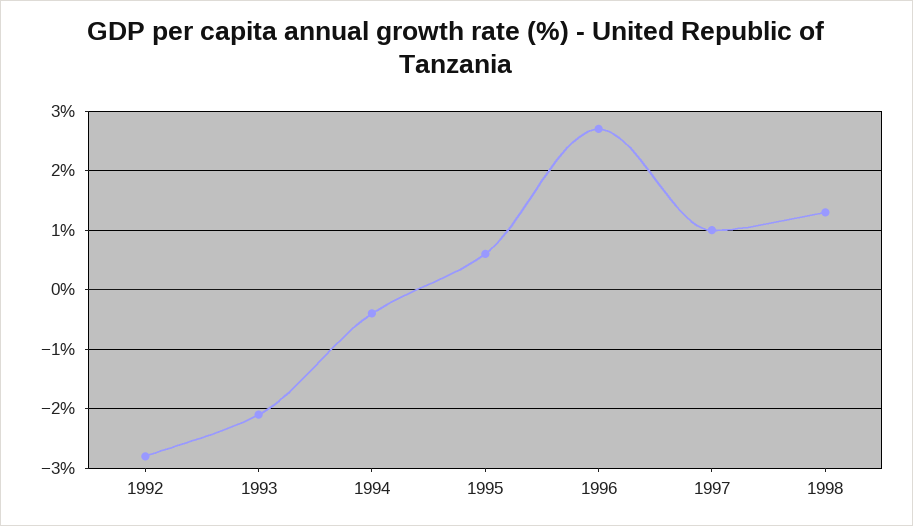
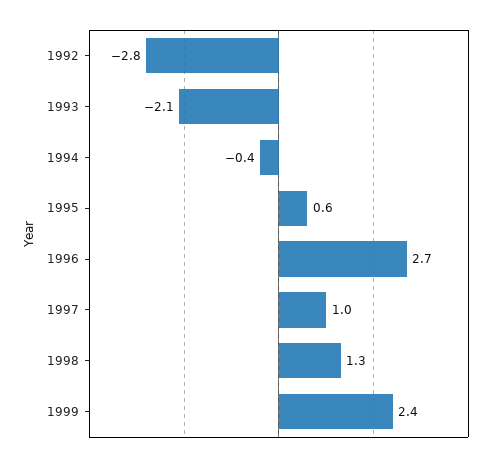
1999: none -> 2.4

